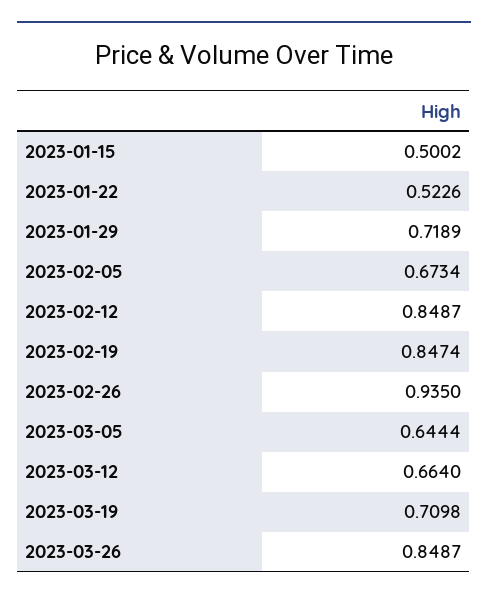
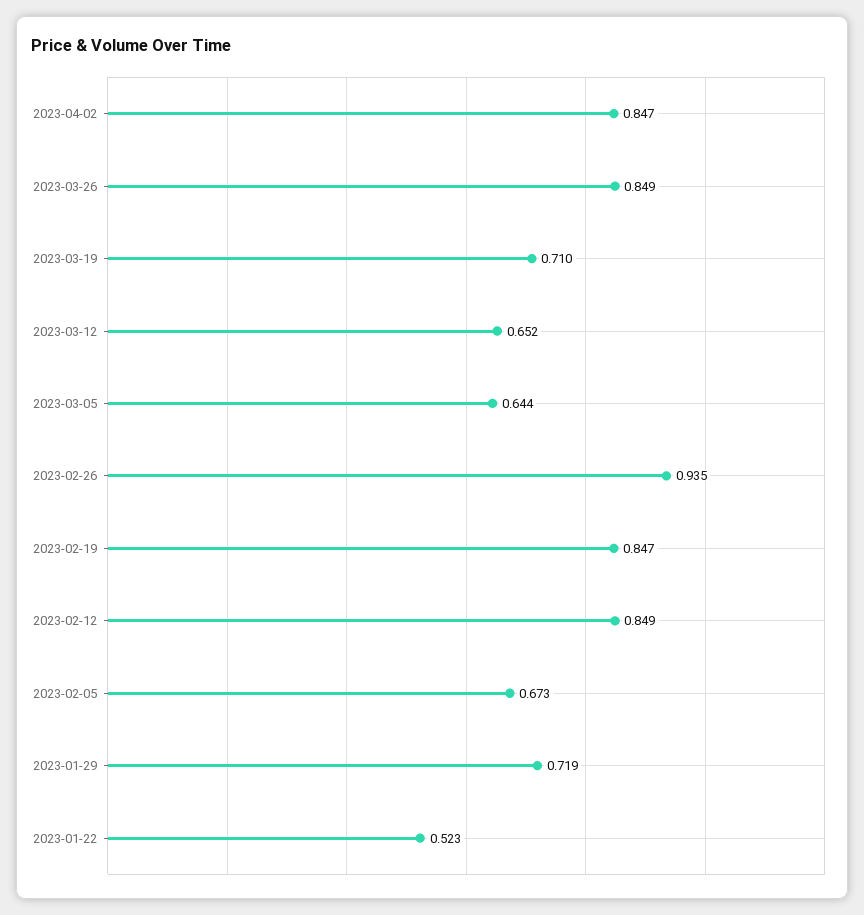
2023-01-15: 0.5002 -> none
2023-03-12: 0.664 -> 0.652
2023-04-02: none -> 0.847

